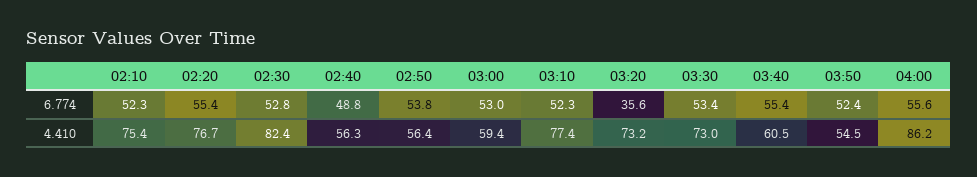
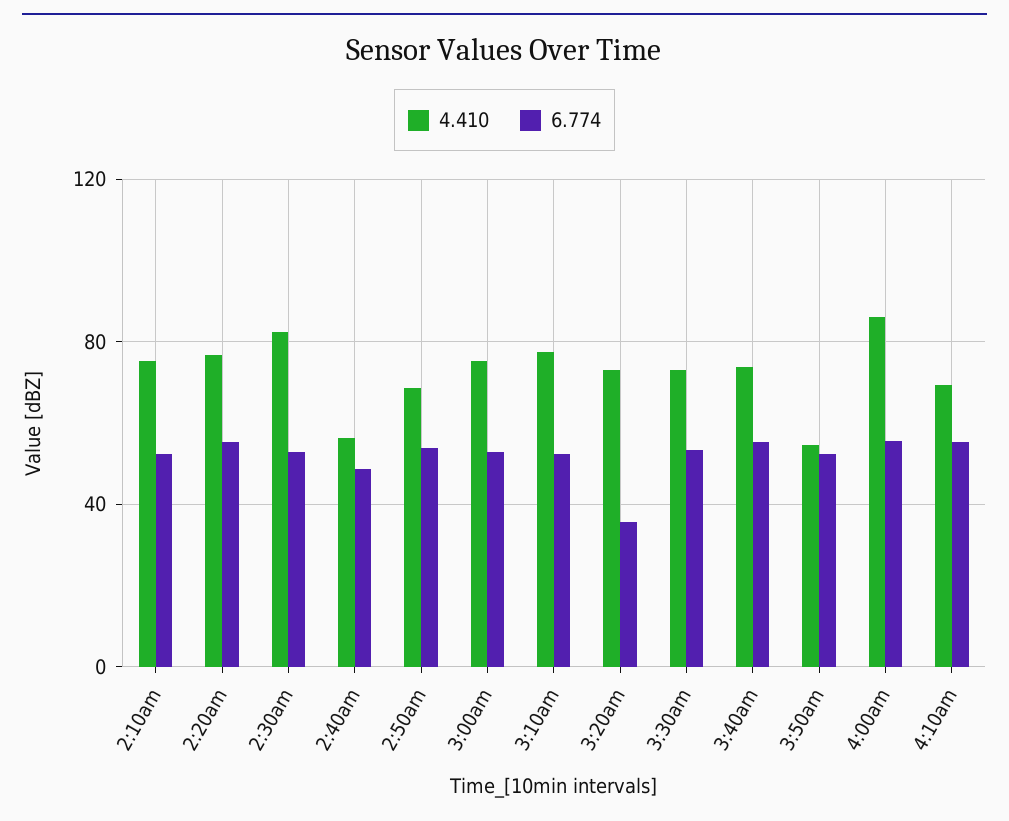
4.410, 02:50: 56.4 -> 70
4.410, 03:00: 59.4 -> 75
4.410, 03:40: 60.5 -> 75
4.410, 4:10am: none -> 70
6.774, 4:10am: none -> 55

